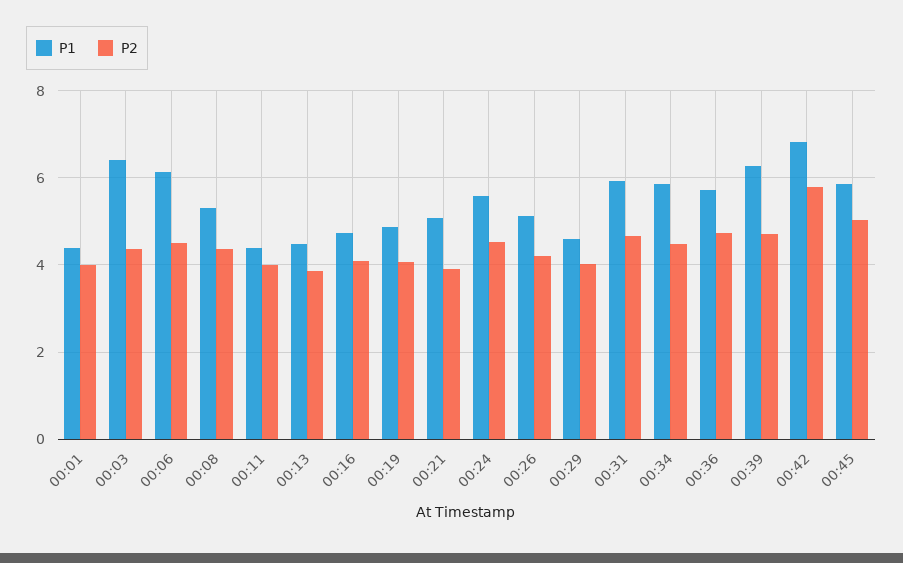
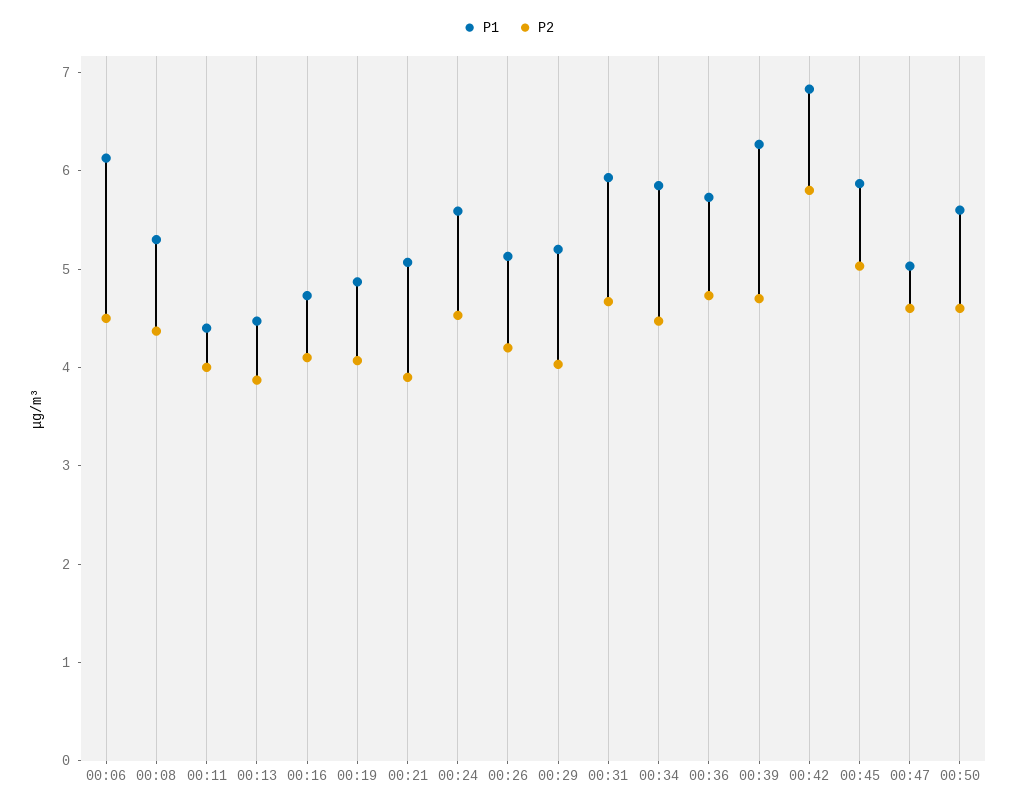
P1, 00:01: 4.4 -> none
P2, 00:01: 4 -> none
P1, 00:03: 6.4 -> none
P2, 00:03: 4.4 -> none
P1, 00:29: 4.6 -> 5.2
P1, 00:47: none -> 5
P2, 00:47: none -> 4.6
P1, 00:50: none -> 5.6
P2, 00:50: none -> 4.6

